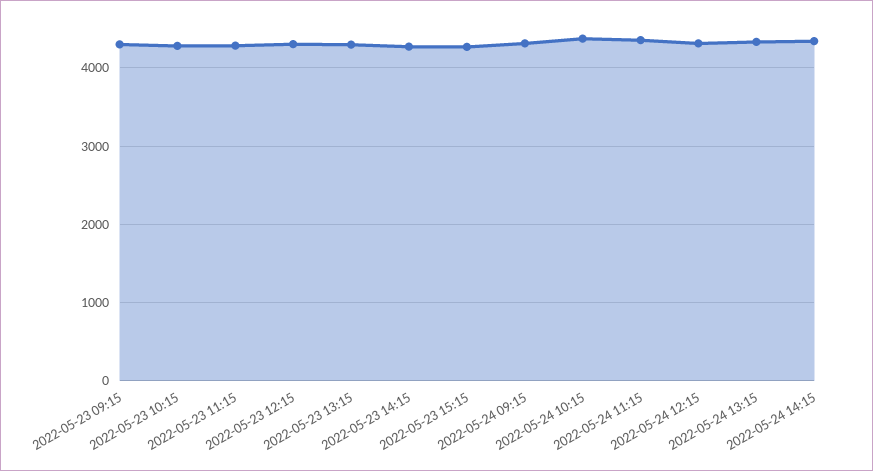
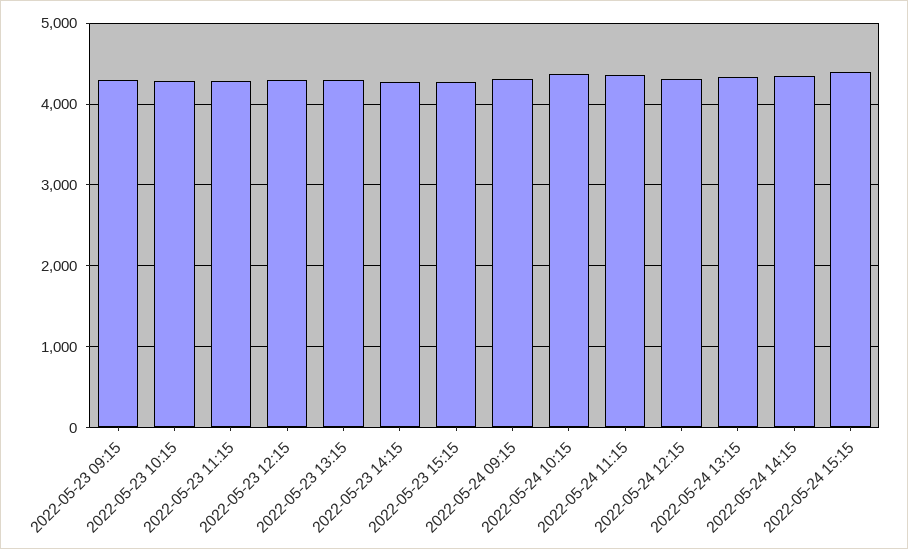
2022-05-24 15:15: none -> 4400

